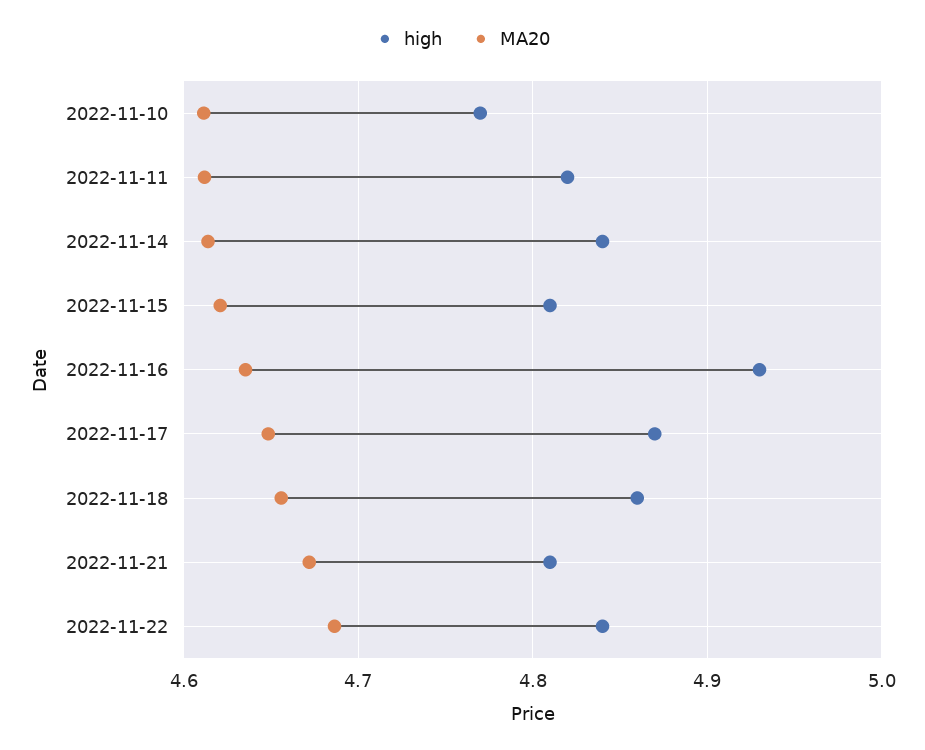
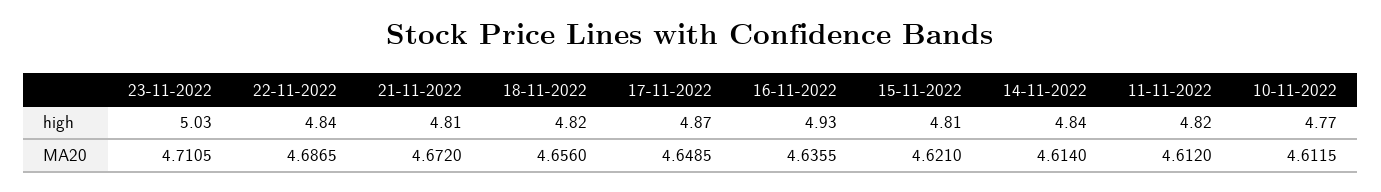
high, 2022-11-18: 4.86 -> 4.82
high, 23-11-2022: none -> 5.03
MA20, 23-11-2022: none -> 4.7105

